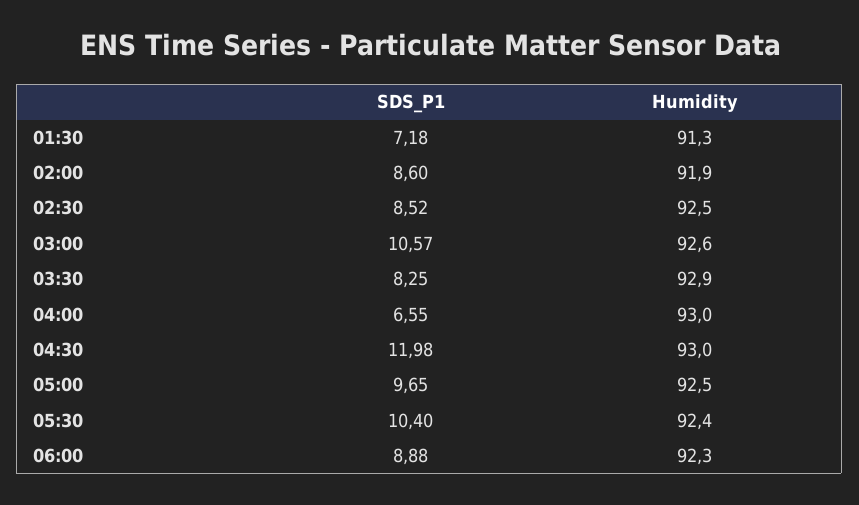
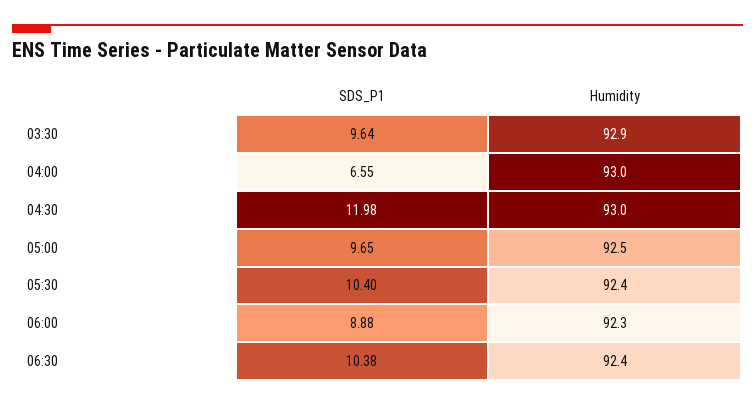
SDS_P1, 01:30: 7.18 -> none
Humidity, 01:30: 91.3 -> none
SDS_P1, 02:00: 8.6 -> none
Humidity, 02:00: 91.9 -> none
SDS_P1, 02:30: 8.52 -> none
Humidity, 02:30: 92.5 -> none
SDS_P1, 03:00: 10.57 -> none
Humidity, 03:00: 92.6 -> none
SDS_P1, 03:30: 8.25 -> 9.64
SDS_P1, 06:30: none -> 10.38
Humidity, 06:30: none -> 92.4

